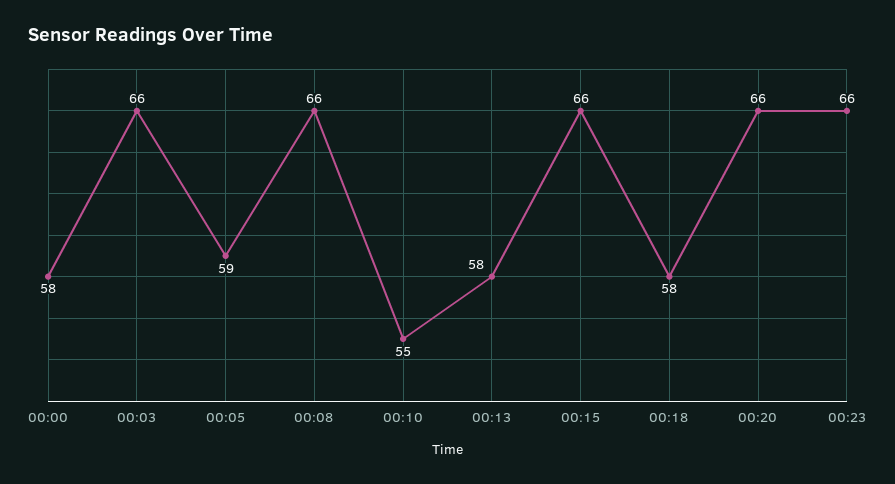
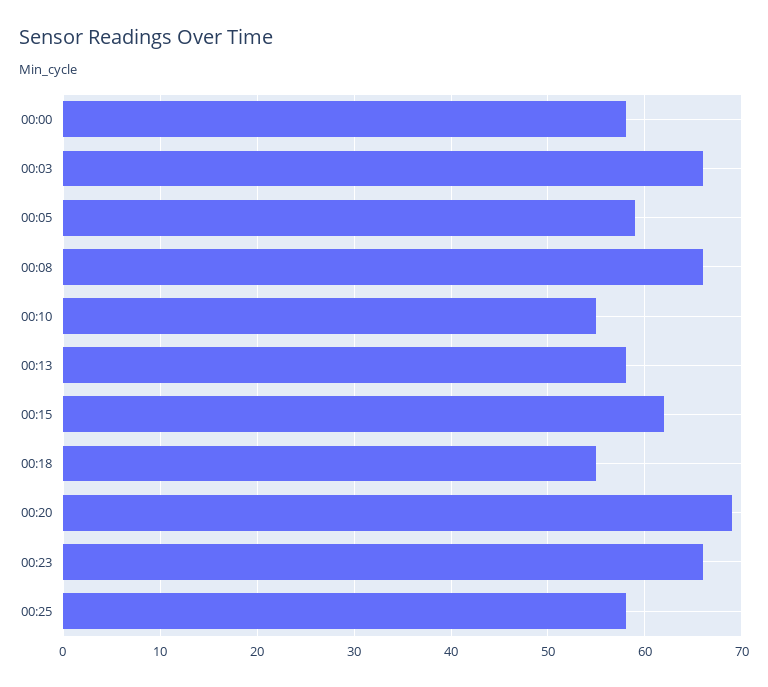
00:15: 66 -> 62
00:18: 58 -> 55
00:20: 66 -> 69
00:25: none -> 58

